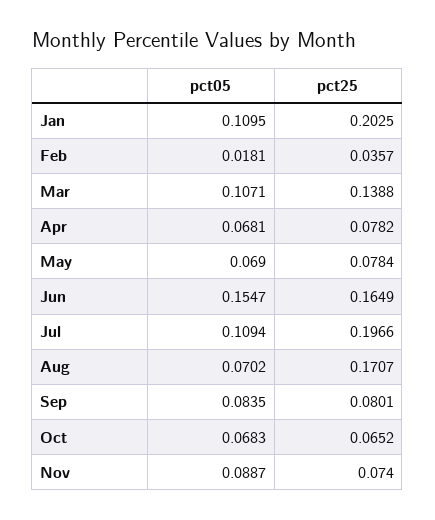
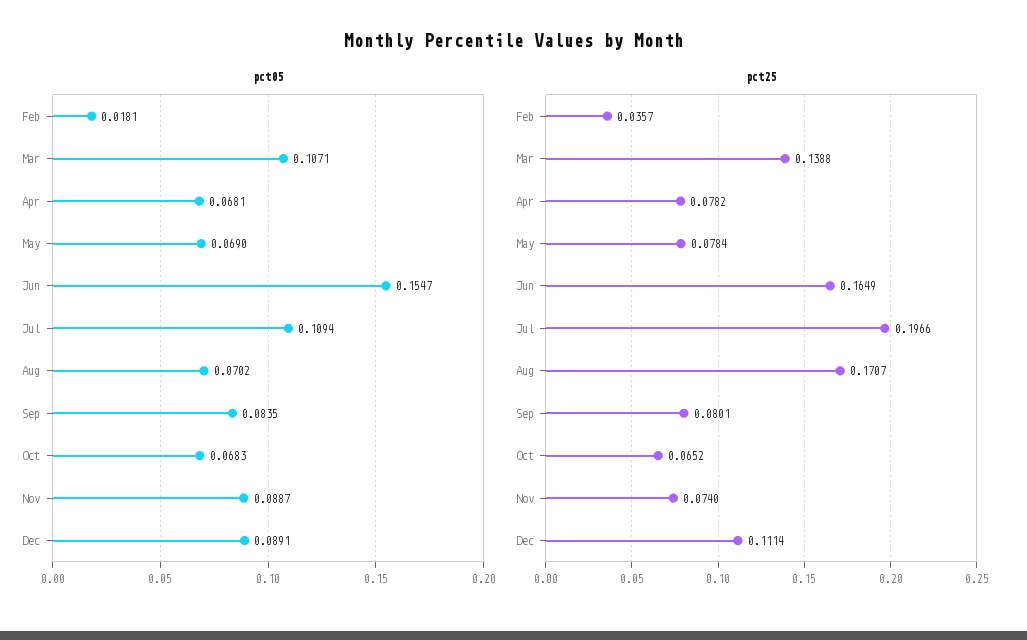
pct05, Jan: 0.1095 -> none
pct25, Jan: 0.2025 -> none
pct05, Dec: none -> 0.0891
pct25, Dec: none -> 0.1114

